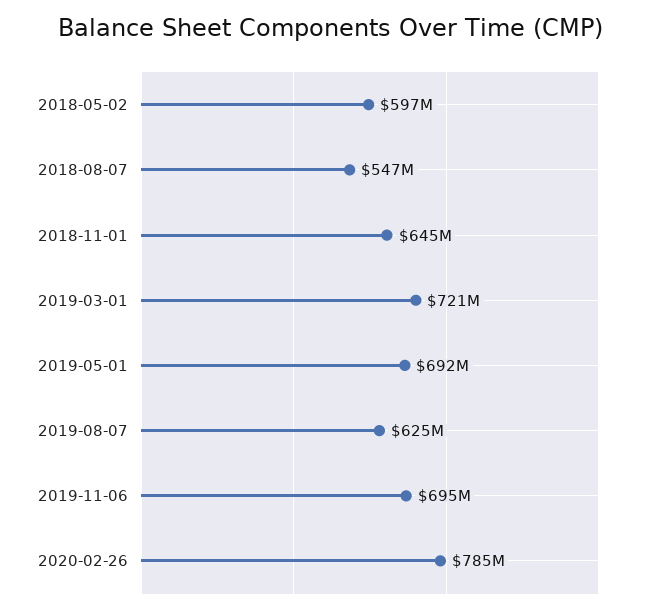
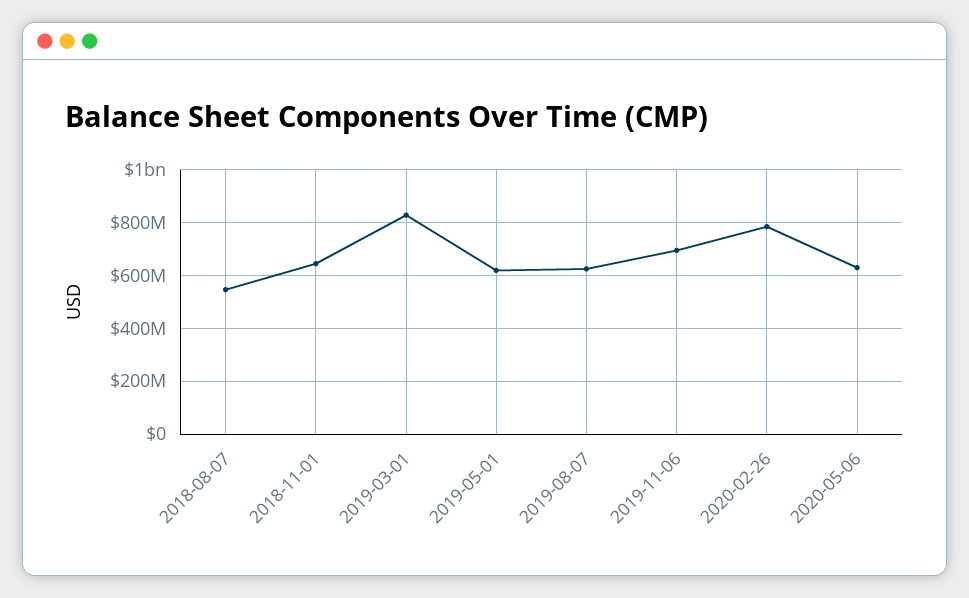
2018-05-02: 597000000 -> none
2019-03-01: 721000000 -> 825000000
2019-05-01: 692000000 -> 625000000
2020-05-06: none -> 625000000

